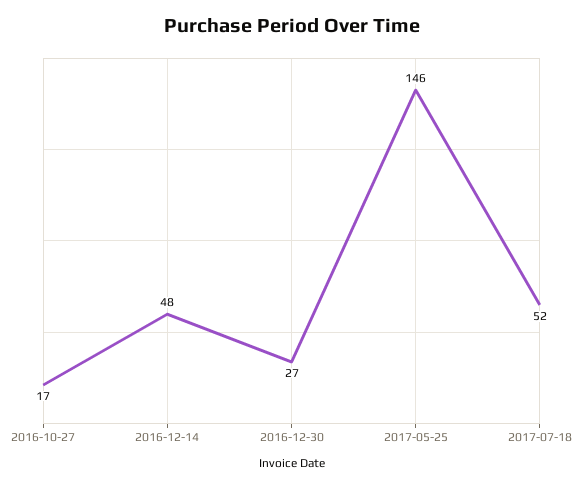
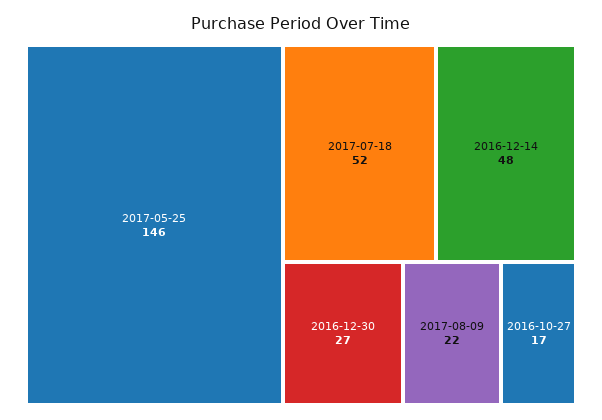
2017-08-09: none -> 22

